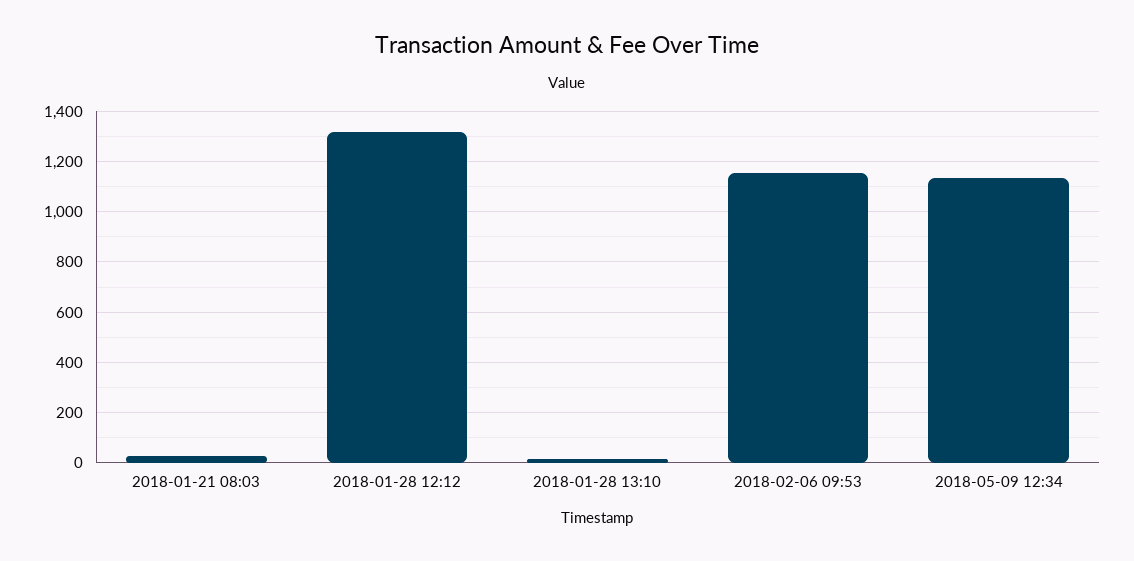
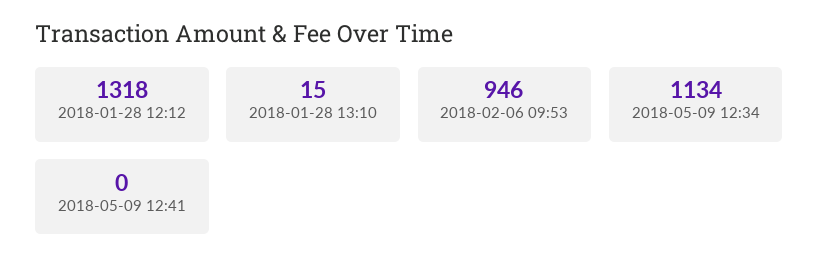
2018-01-21 08:03: 25 -> none
2018-02-06 09:53: 1150 -> 946
2018-05-09 12:41: none -> 0

